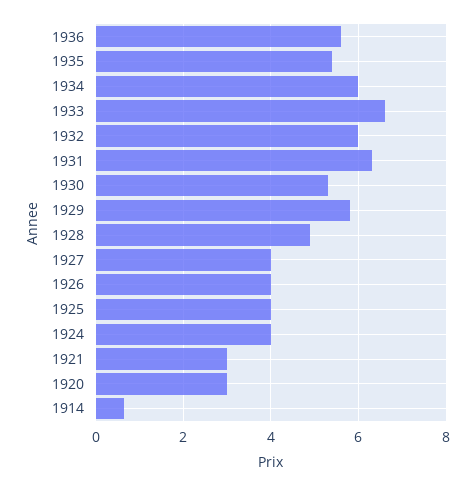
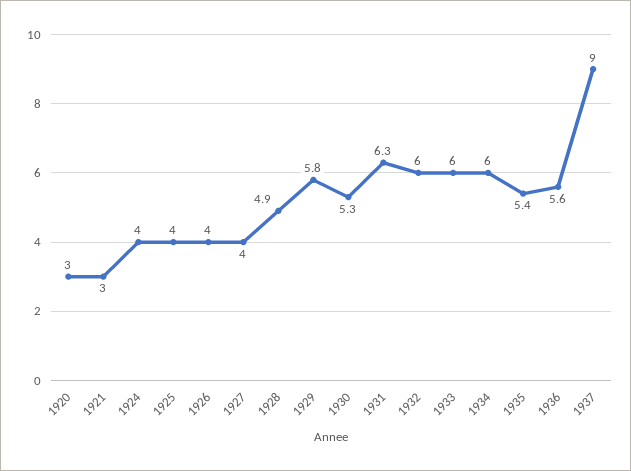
1933: 6.6 -> 6
1914: 0.6 -> none
1937: none -> 9

